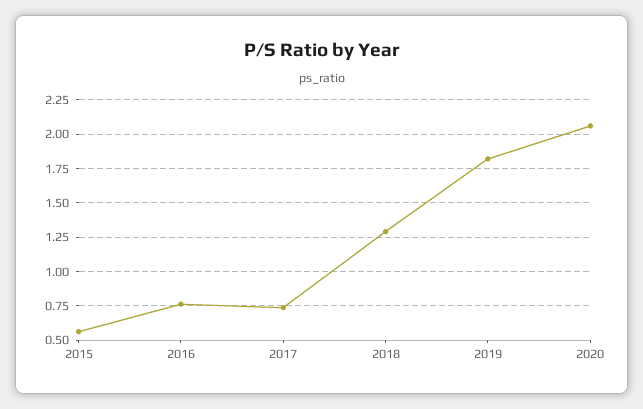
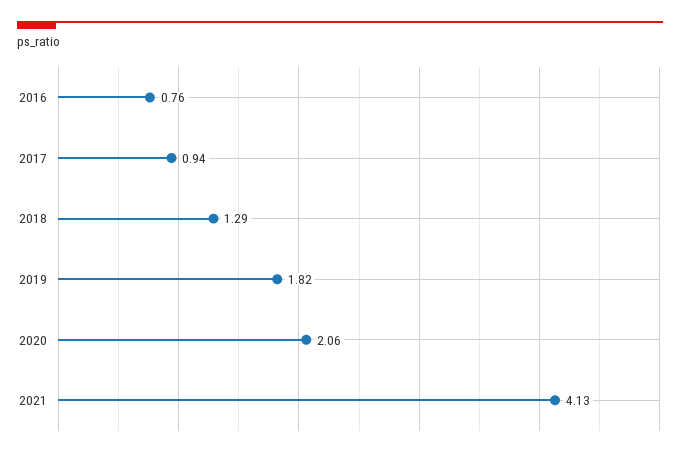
2015: 0.55 -> none
2017: 0.75 -> 0.94
2021: none -> 4.13

